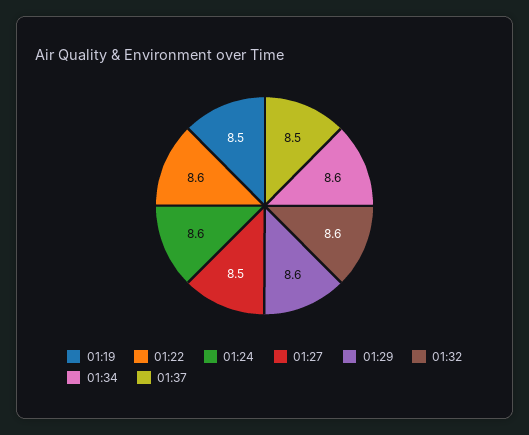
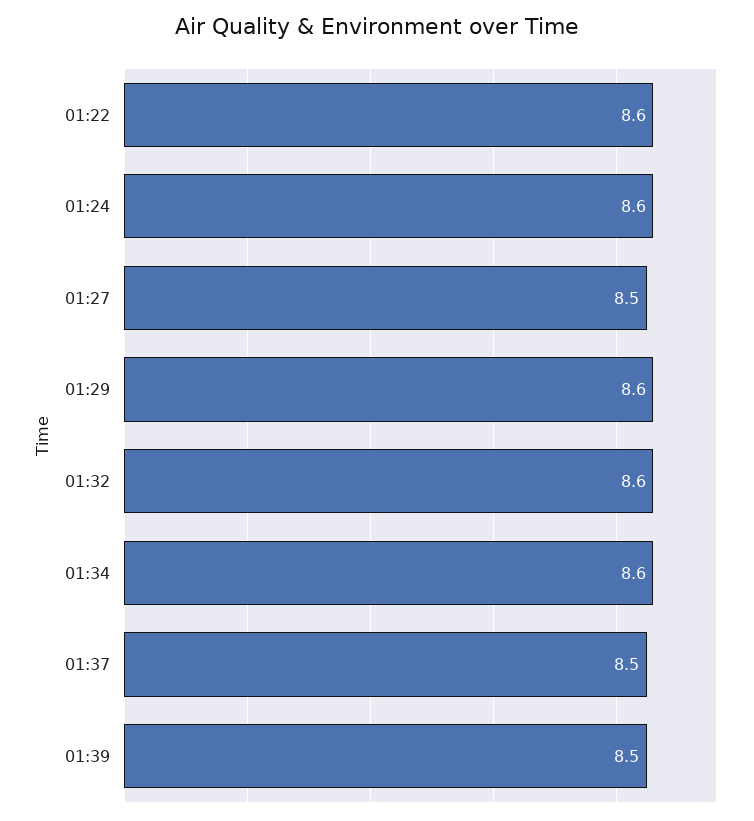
01:19: 8.5 -> none
01:39: none -> 8.5

